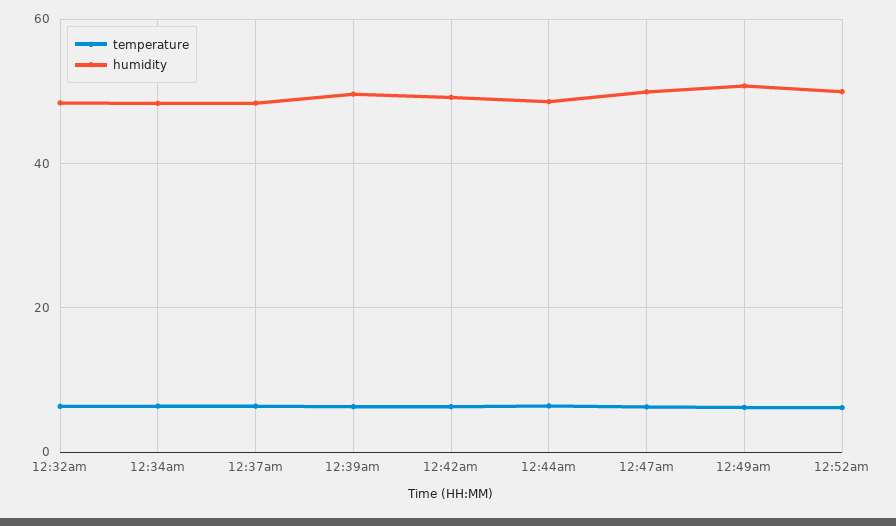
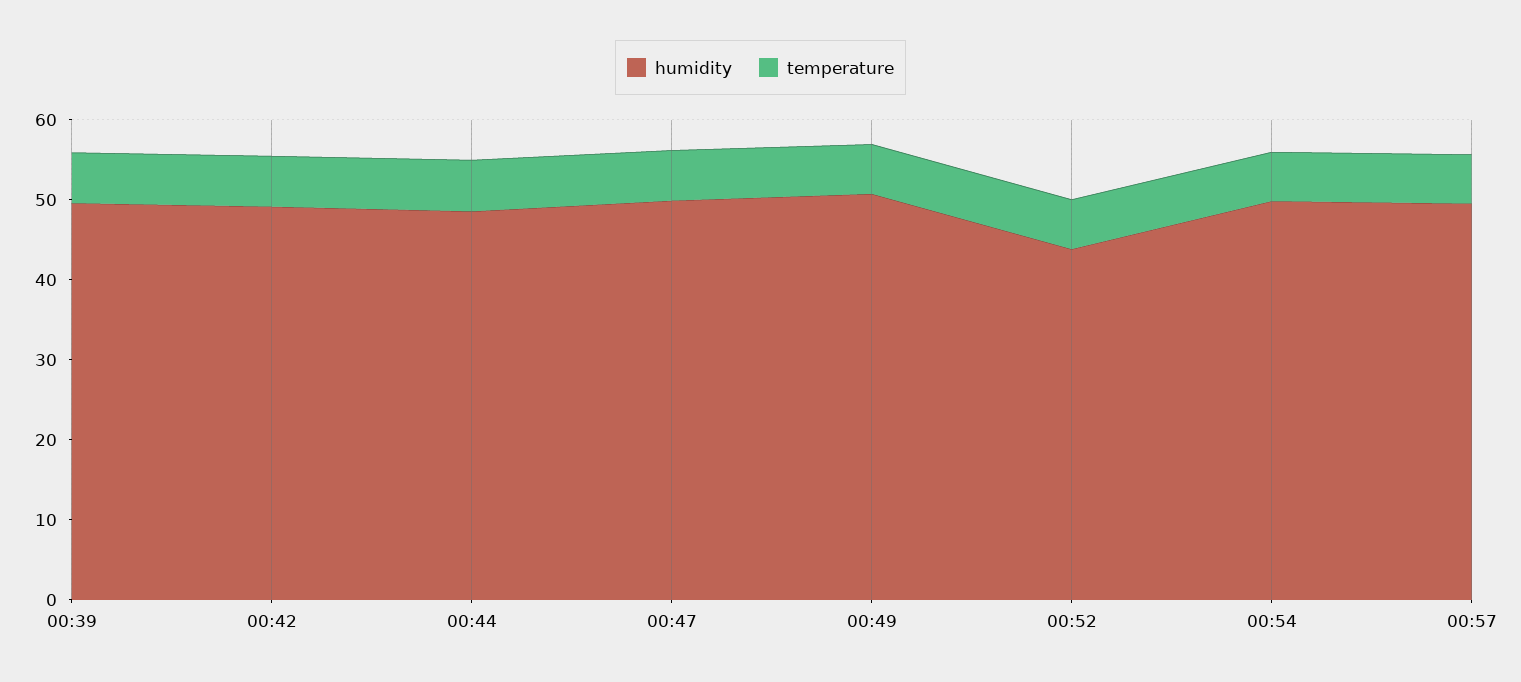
temperature, 12:32am: 6 -> none
humidity, 12:32am: 48 -> none
temperature, 12:34am: 6 -> none
humidity, 12:34am: 48 -> none
temperature, 12:37am: 6 -> none
humidity, 12:37am: 48 -> none
humidity, 12:52am: 50 -> 44
humidity, 00:54: none -> 50
temperature, 00:54: none -> 6
humidity, 00:57: none -> 50
temperature, 00:57: none -> 6

